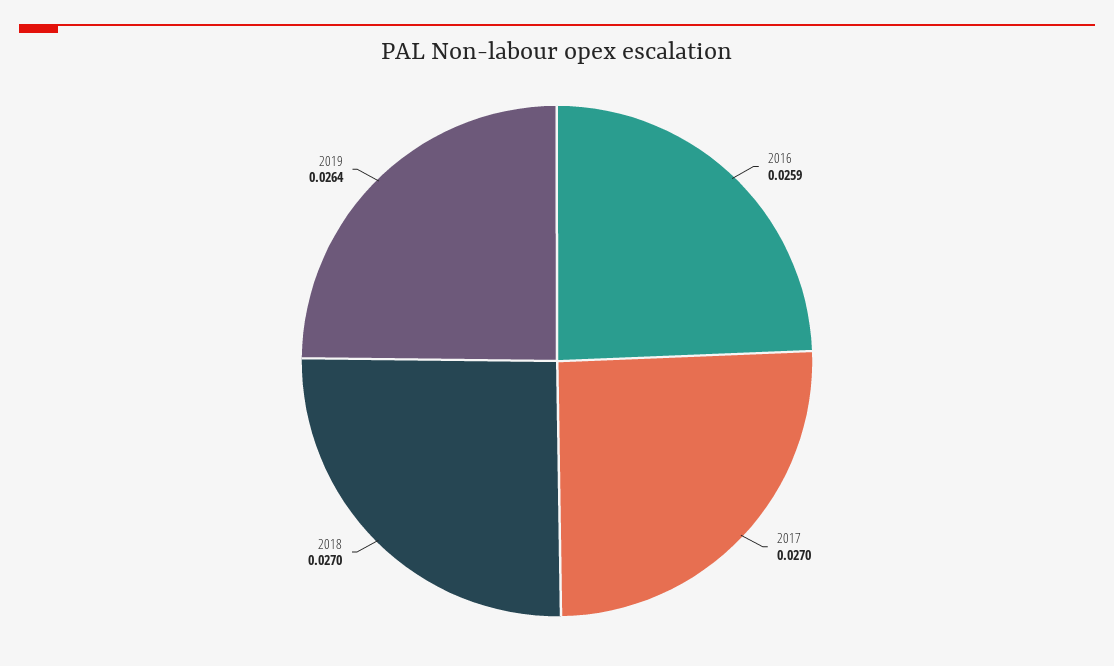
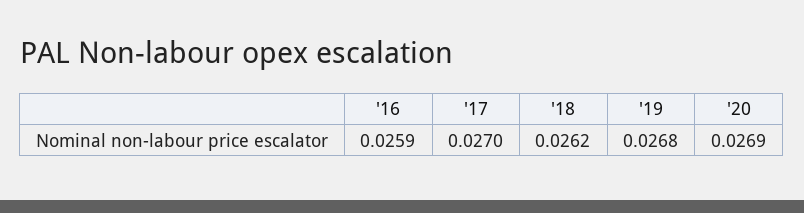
2018: 0.027 -> 0.0262
2019: 0.0264 -> 0.0268
'20: none -> 0.0269

